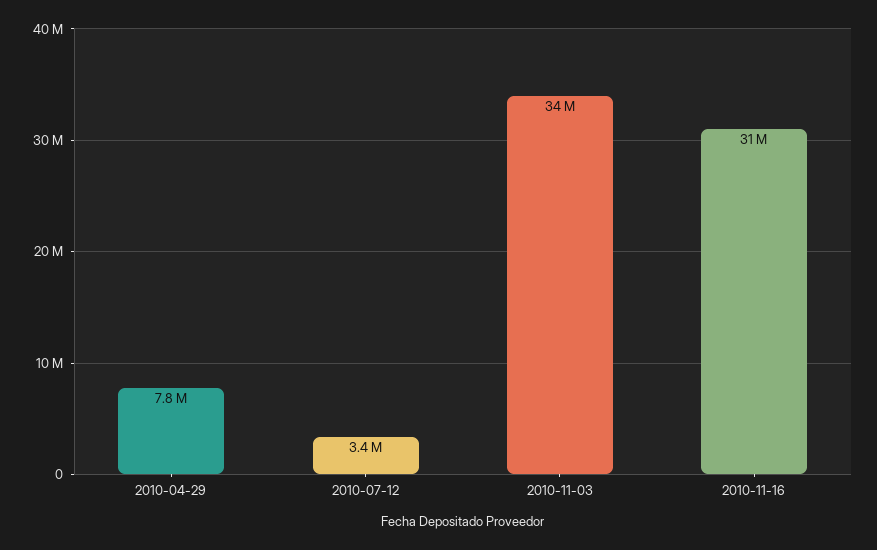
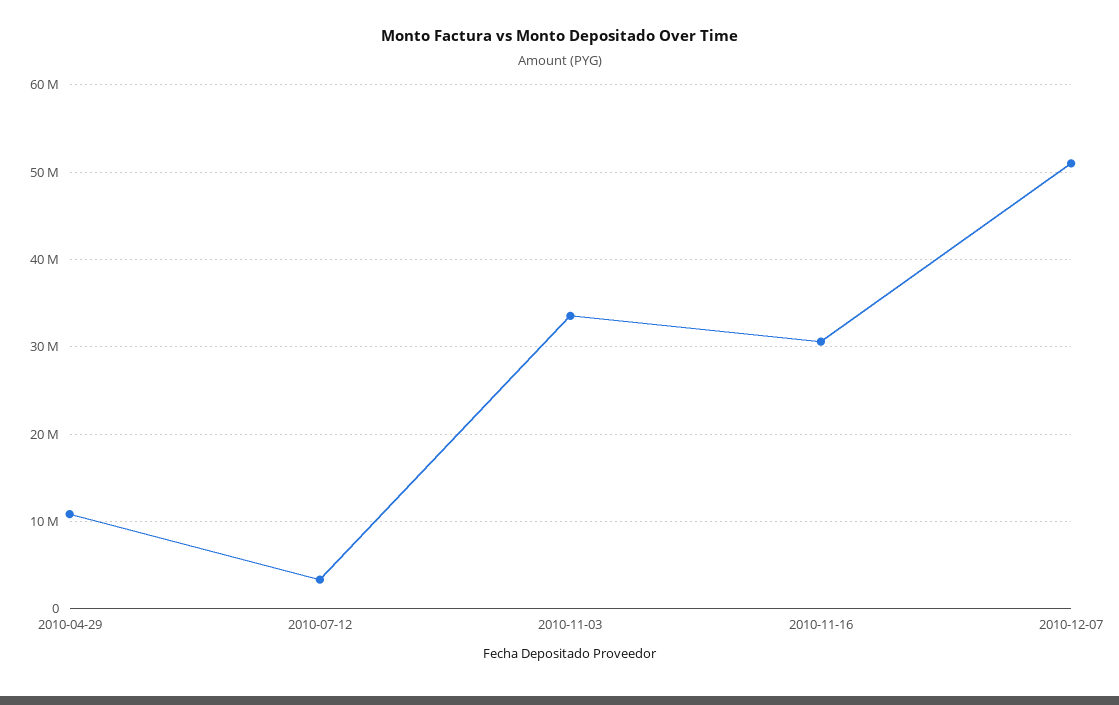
2010-04-29: 7800000 -> 11000000
2010-12-07: none -> 51000000

